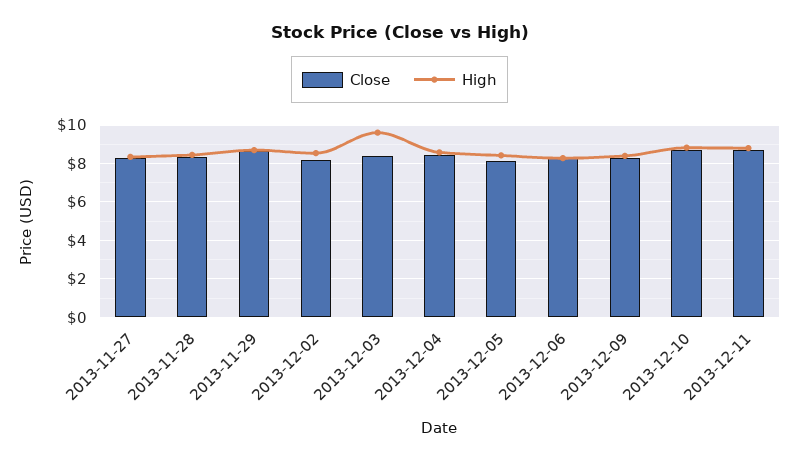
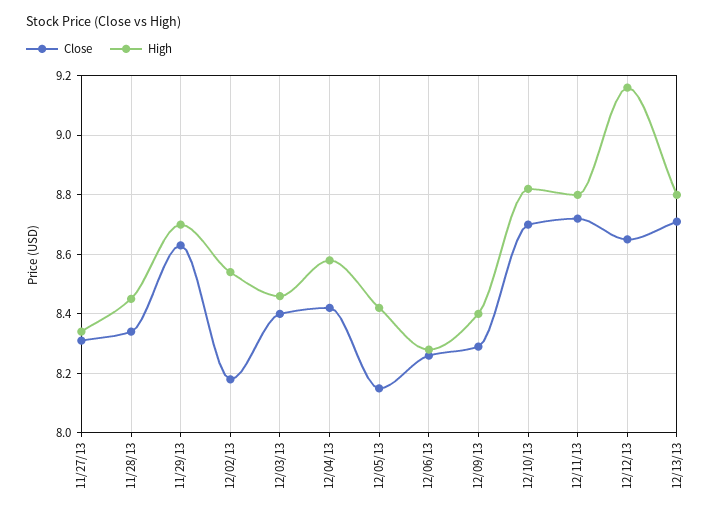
High, 2013-12-03: 9.5 -> 8.45
Close, 12/12/13: none -> 8.65
High, 12/12/13: none -> 9.15
Close, 12/13/13: none -> 8.7
High, 12/13/13: none -> 8.8

